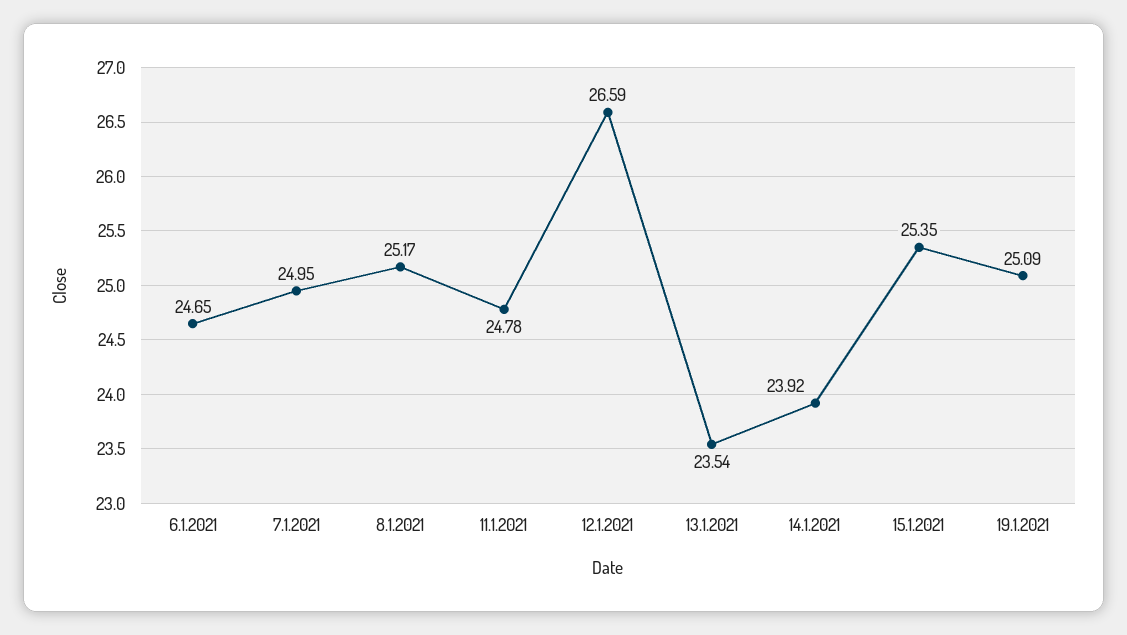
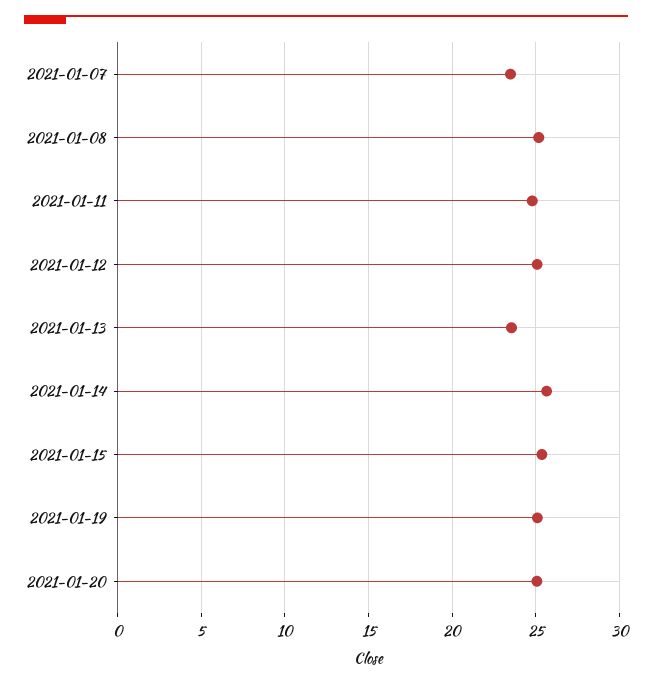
6.1.2021: 24.65 -> none
7.1.2021: 24.95 -> 23.5
12.1.2021: 26.59 -> 25
14.1.2021: 23.92 -> 25.5
2021-01-20: none -> 25

